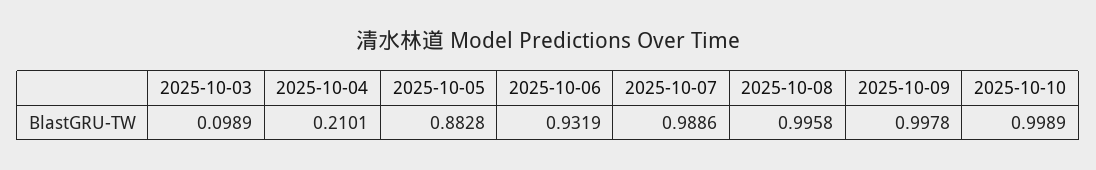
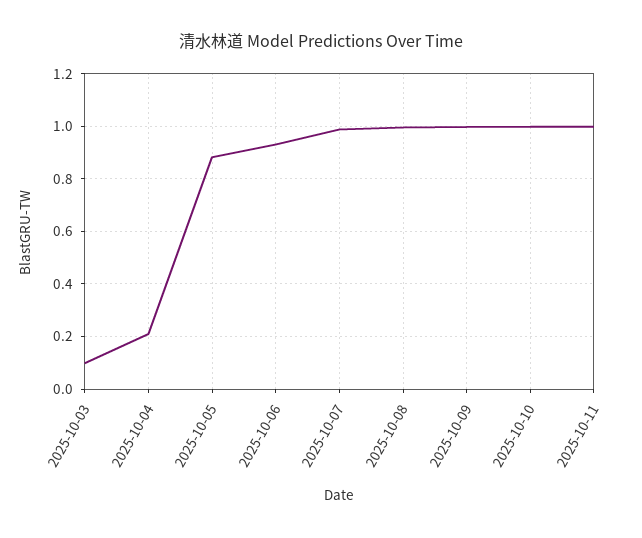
2025-10-11: none -> 1

